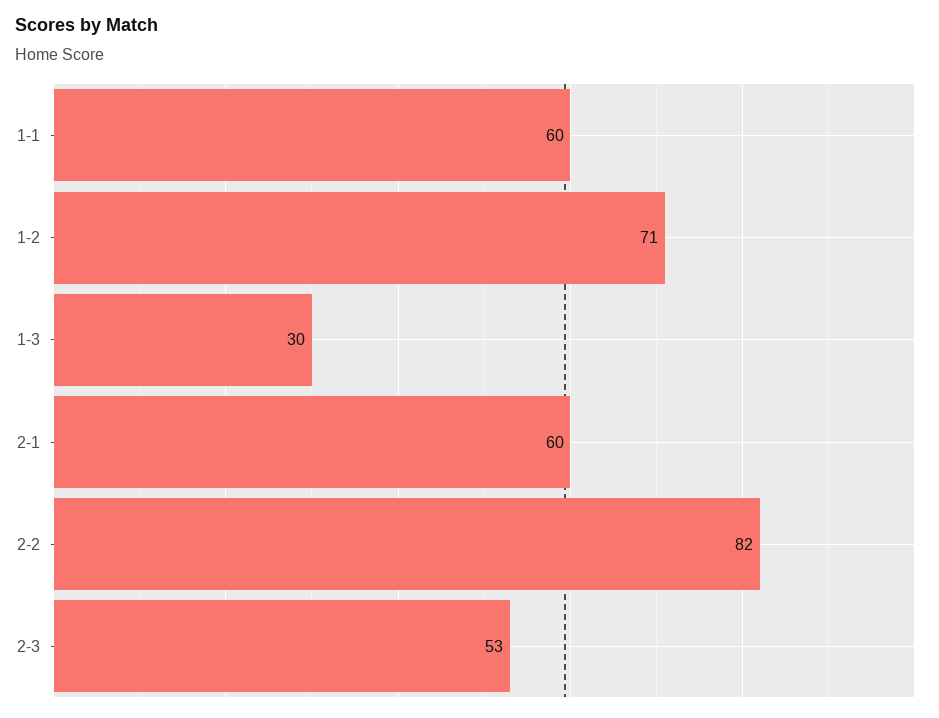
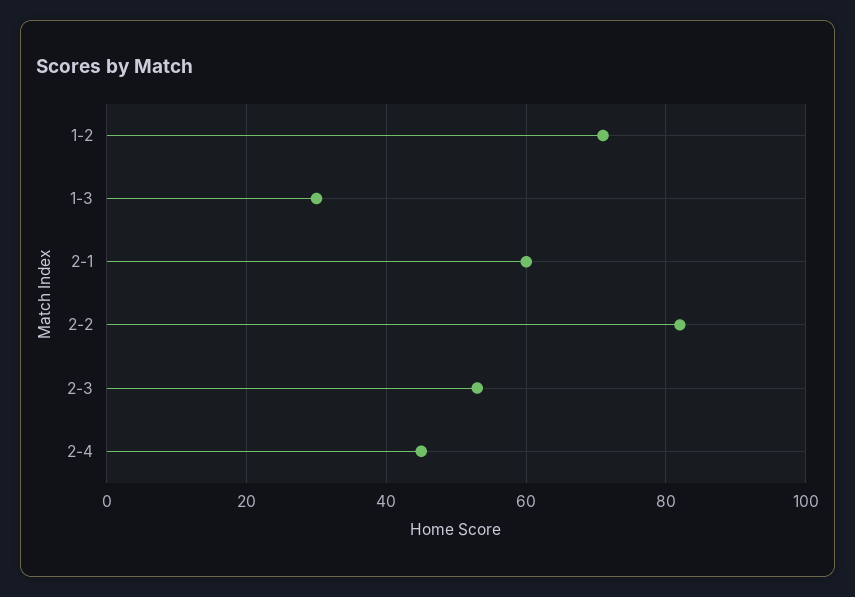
1-1: 60 -> none
2-4: none -> 45

